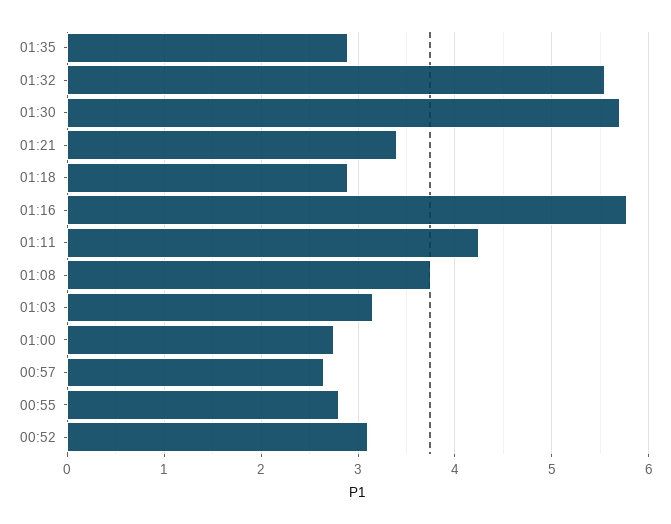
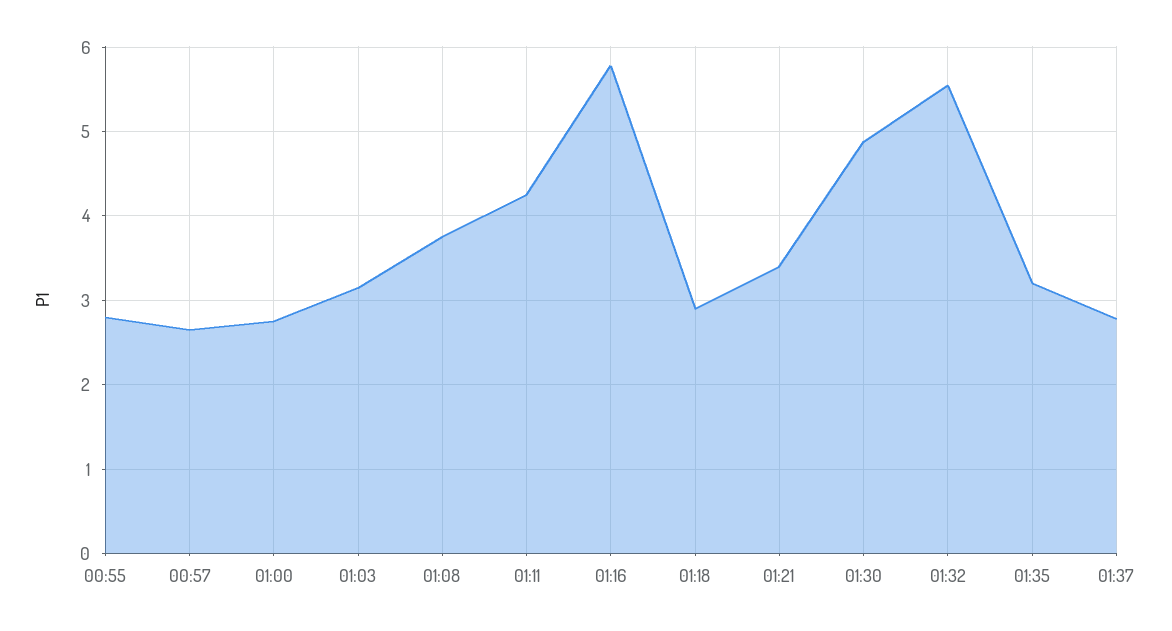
01:35: 2.9 -> 3.2
01:30: 5.7 -> 4.9
00:52: 3.1 -> none
01:37: none -> 2.8

